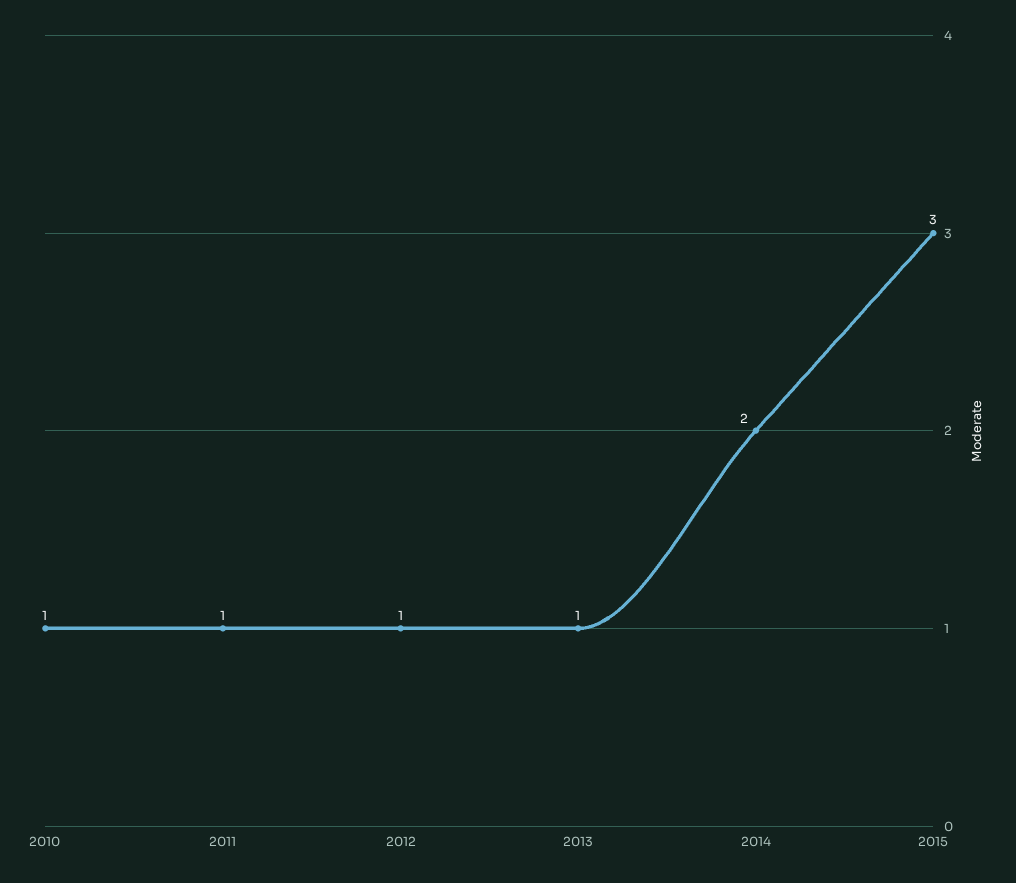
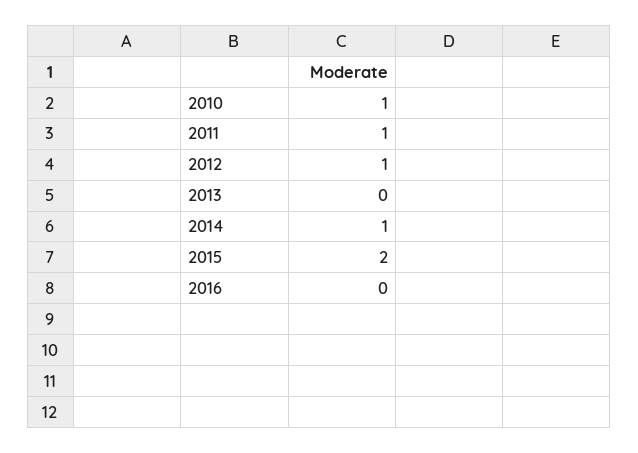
2013: 1 -> 0
2014: 2 -> 1
2015: 3 -> 2
2016: none -> 0

